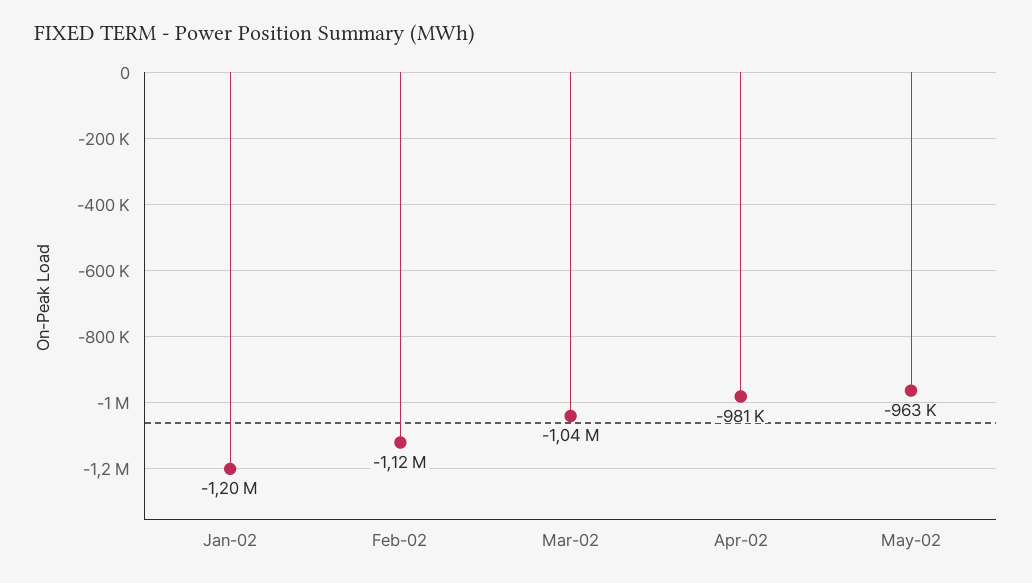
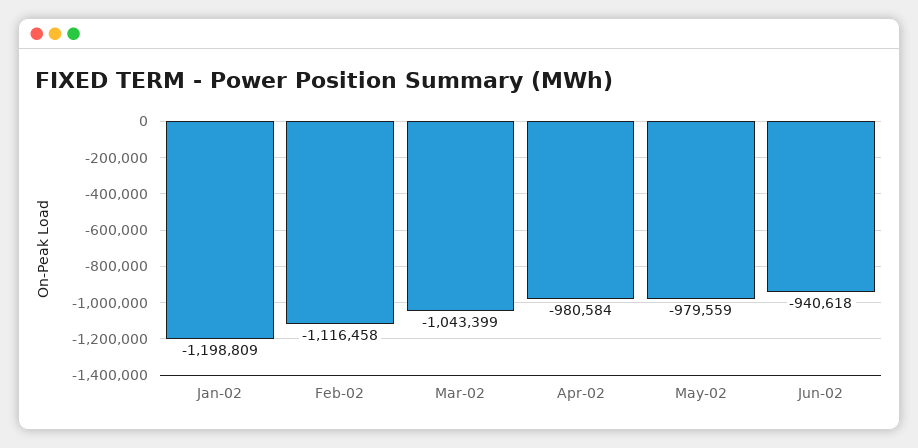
May-02: -963000 -> -979559
Jun-02: none -> -940618

